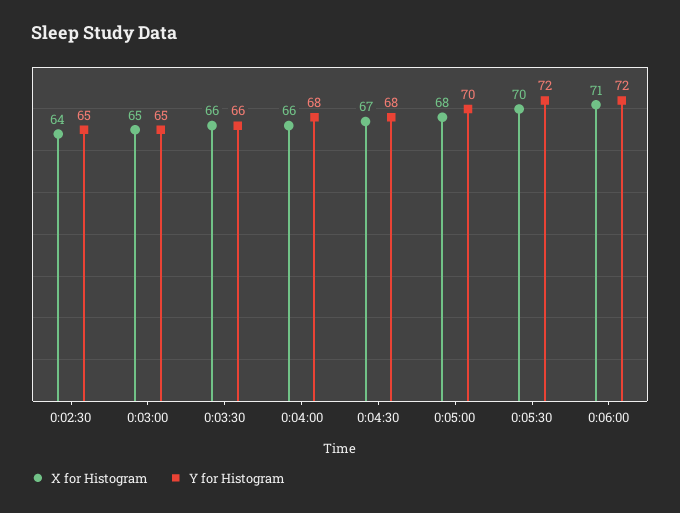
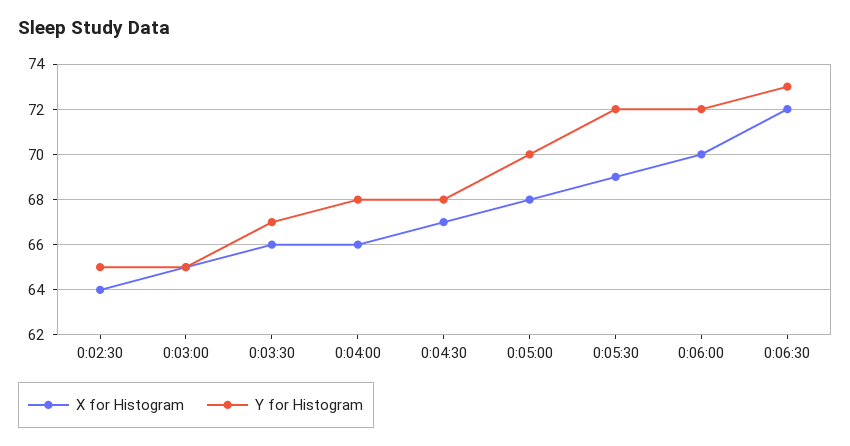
Y for Histogram, 0:03:30: 66 -> 67
X for Histogram, 0:05:30: 70 -> 69
X for Histogram, 0:06:00: 71 -> 70
X for Histogram, 0:06:30: none -> 72
Y for Histogram, 0:06:30: none -> 73

